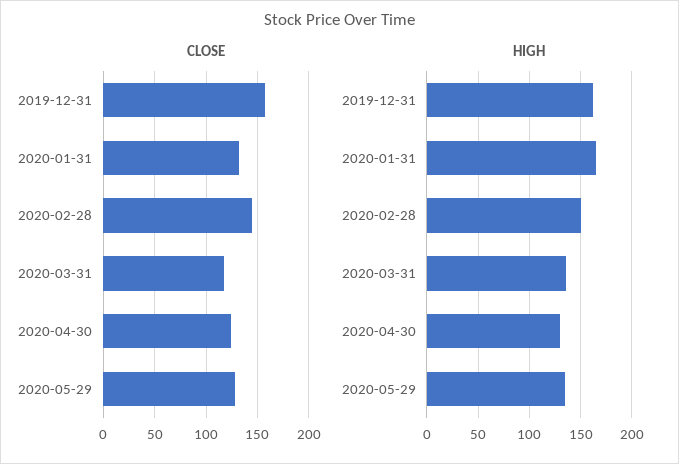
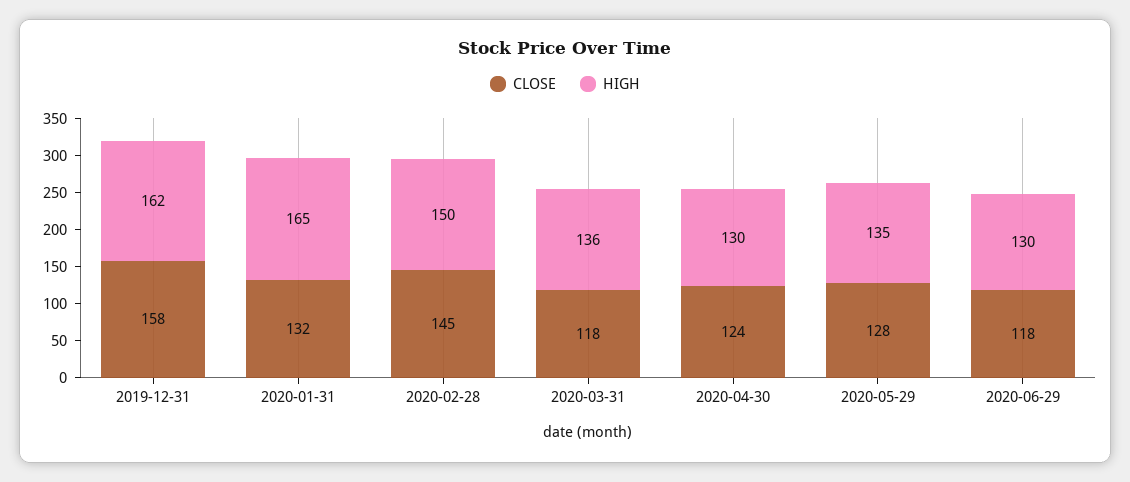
CLOSE, 2020-06-29: none -> 118
HIGH, 2020-06-29: none -> 130

